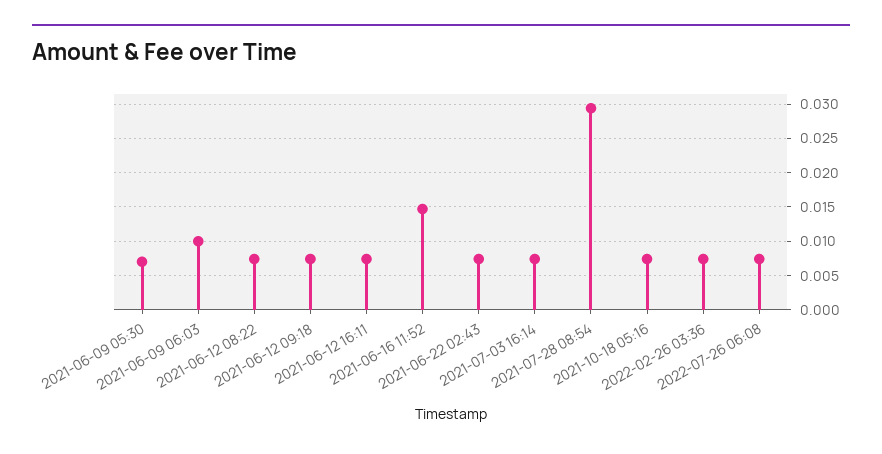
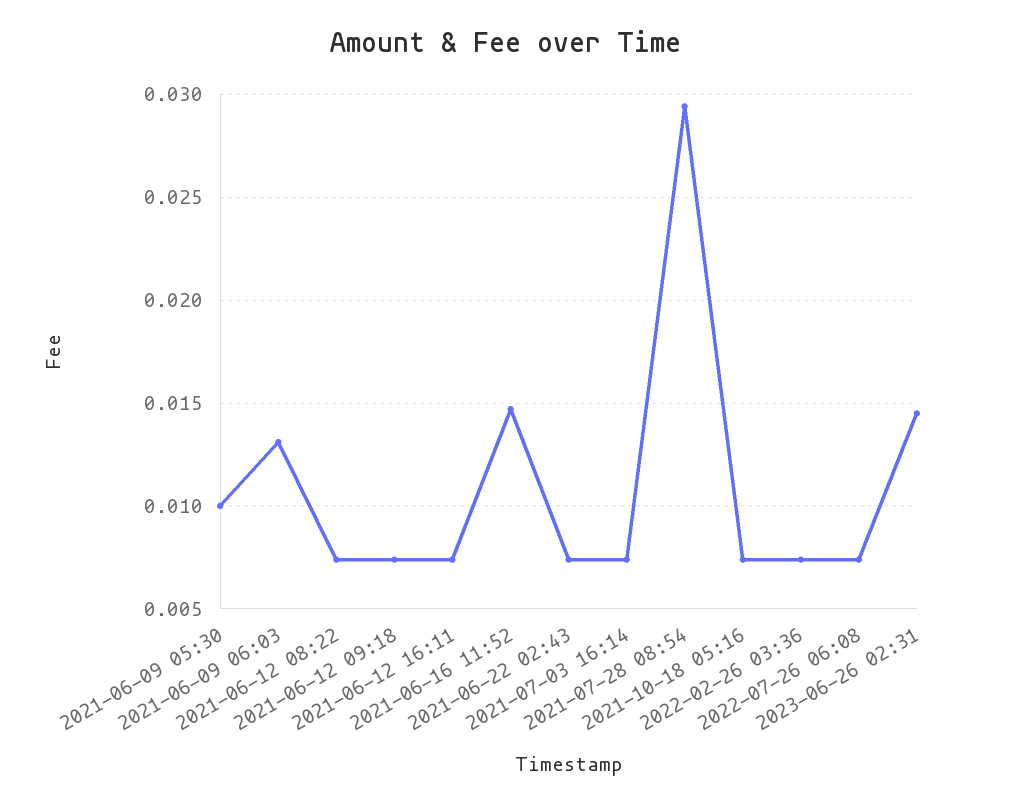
2021-06-09 05:30: 0.007 -> 0.01
2021-06-09 06:03: 0.01 -> 0.013
2023-06-26 02:31: none -> 0.0145

